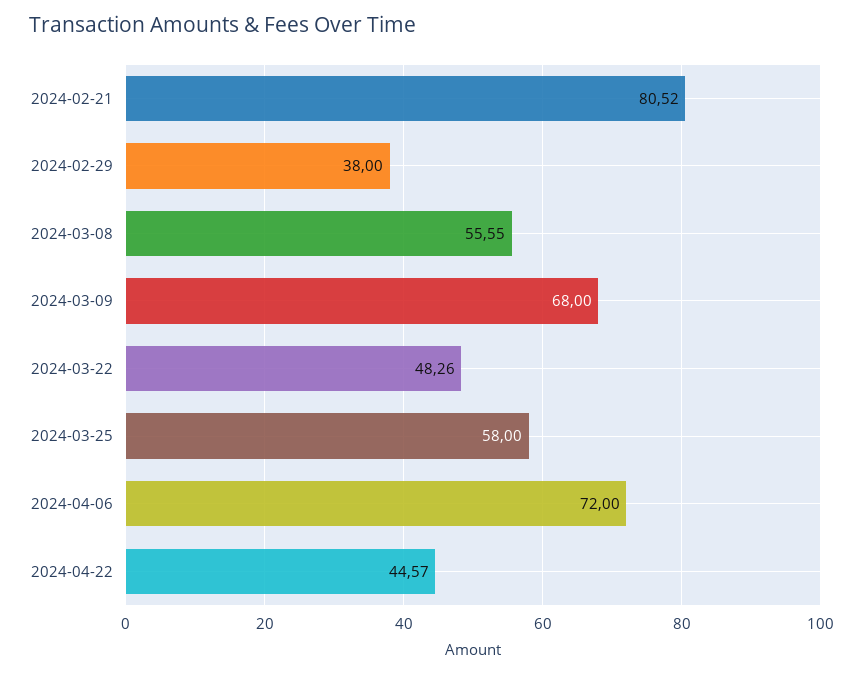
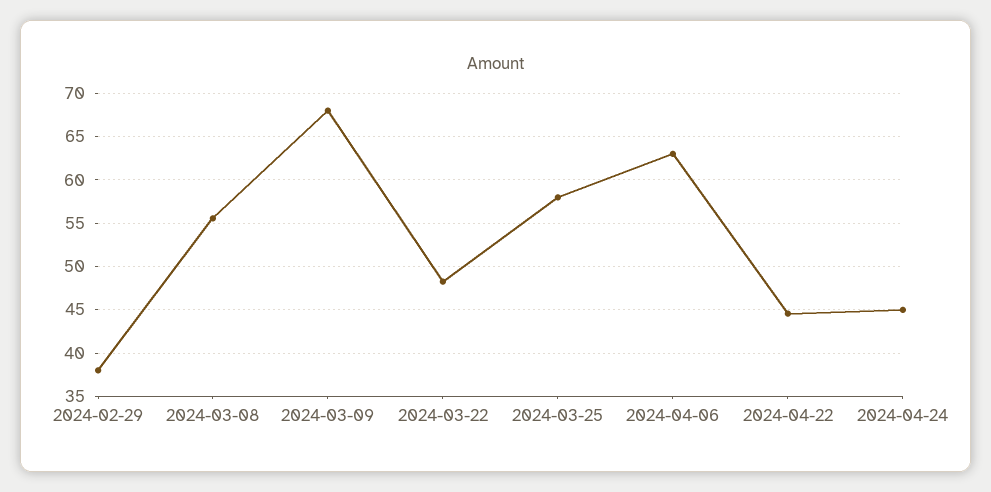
2024-02-21: 80.52 -> none
2024-04-06: 72 -> 63
2024-04-24: none -> 45

